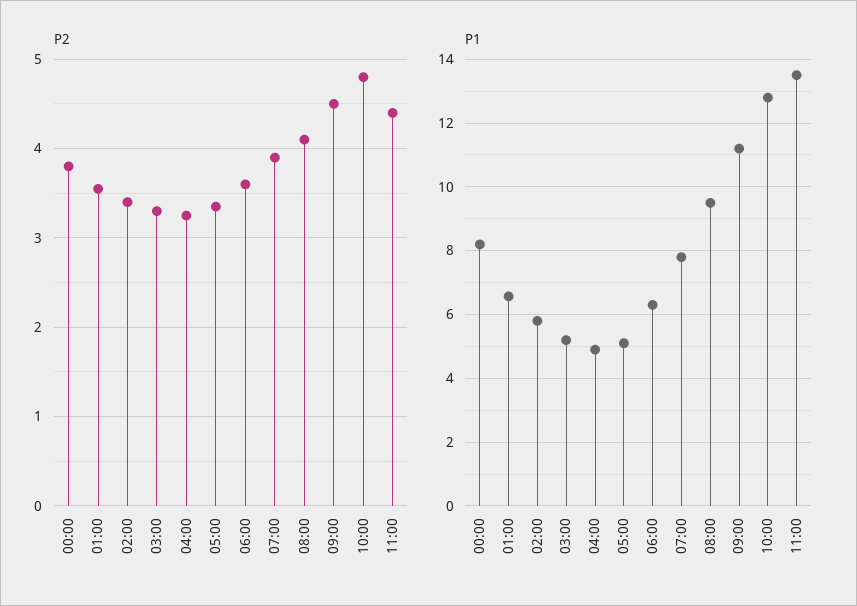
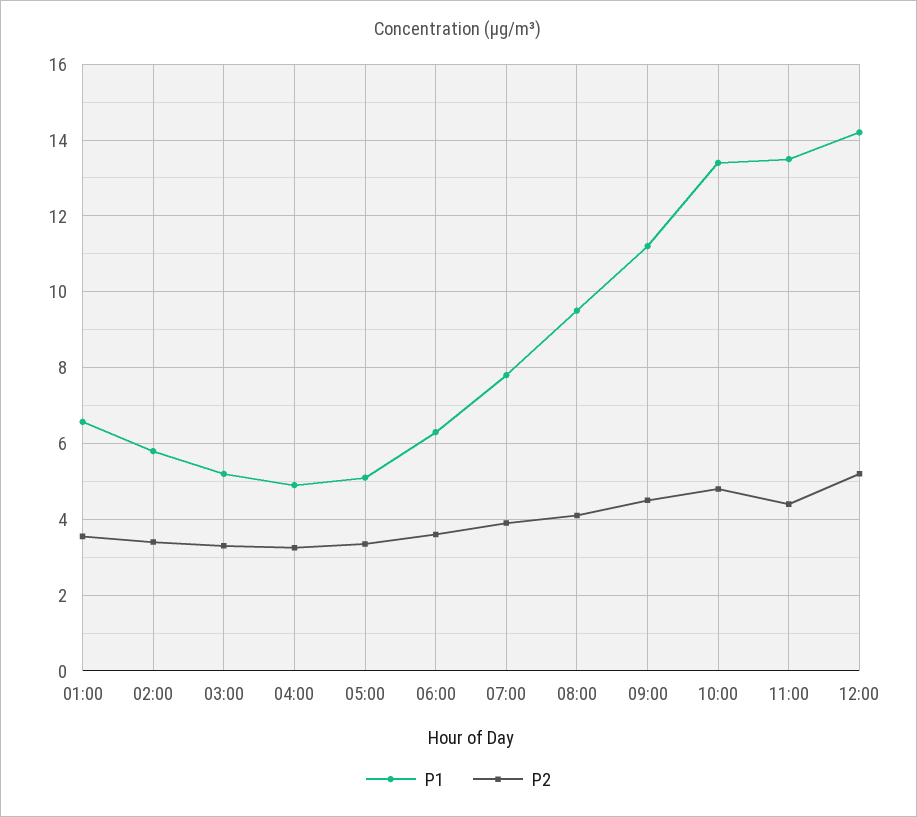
P2, 00:00: 3.8 -> none
P1, 00:00: 8.2 -> none
P1, 10:00: 12.8 -> 13.4
P1, 12:00: none -> 14.2
P2, 12:00: none -> 5.2

